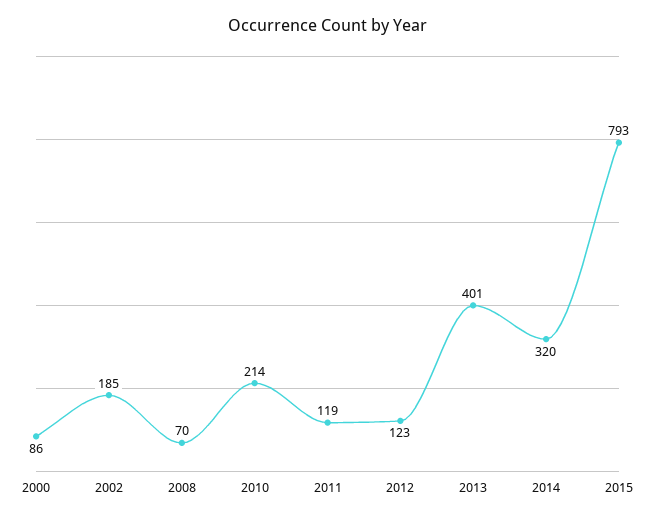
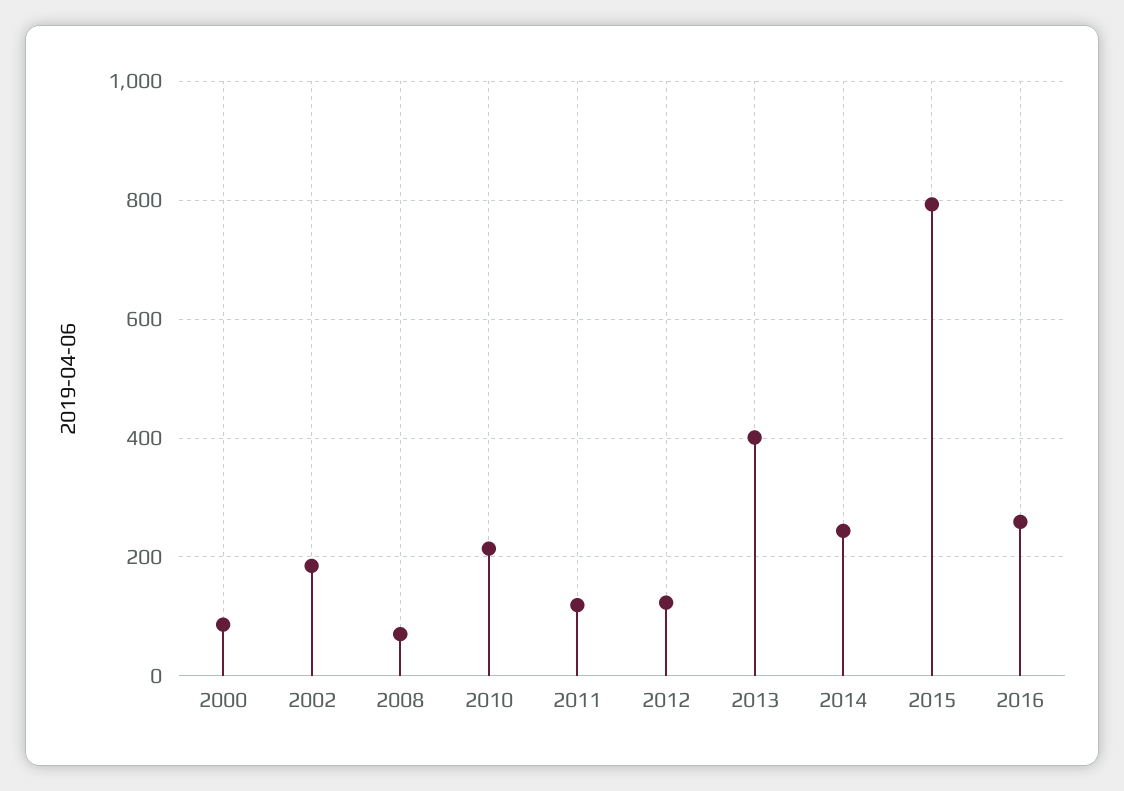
2014: 320 -> 240
2016: none -> 260

